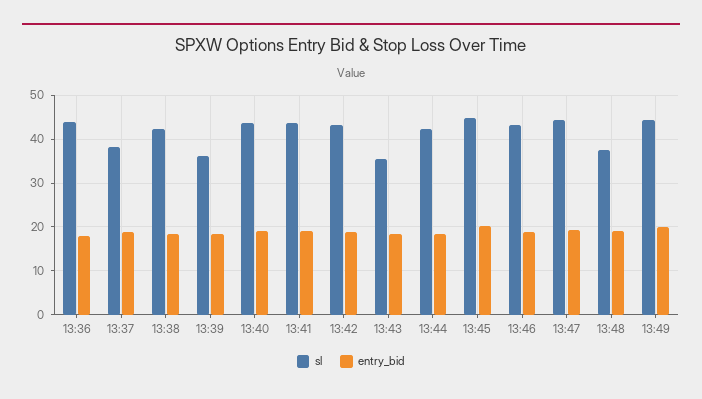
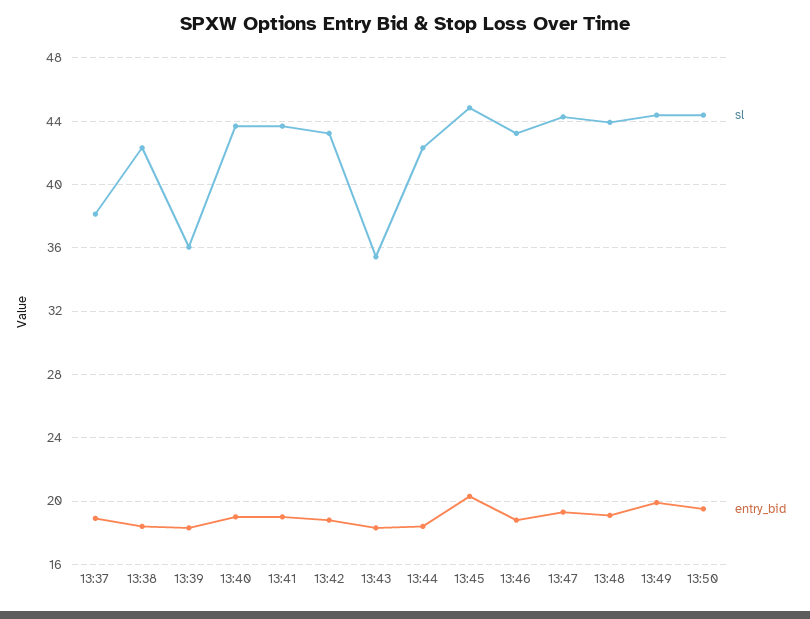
sl, 13:36: 44 -> none
entry_bid, 13:36: 18 -> none
sl, 13:48: 38 -> 44
sl, 13:50: none -> 44.5
entry_bid, 13:50: none -> 19.5

